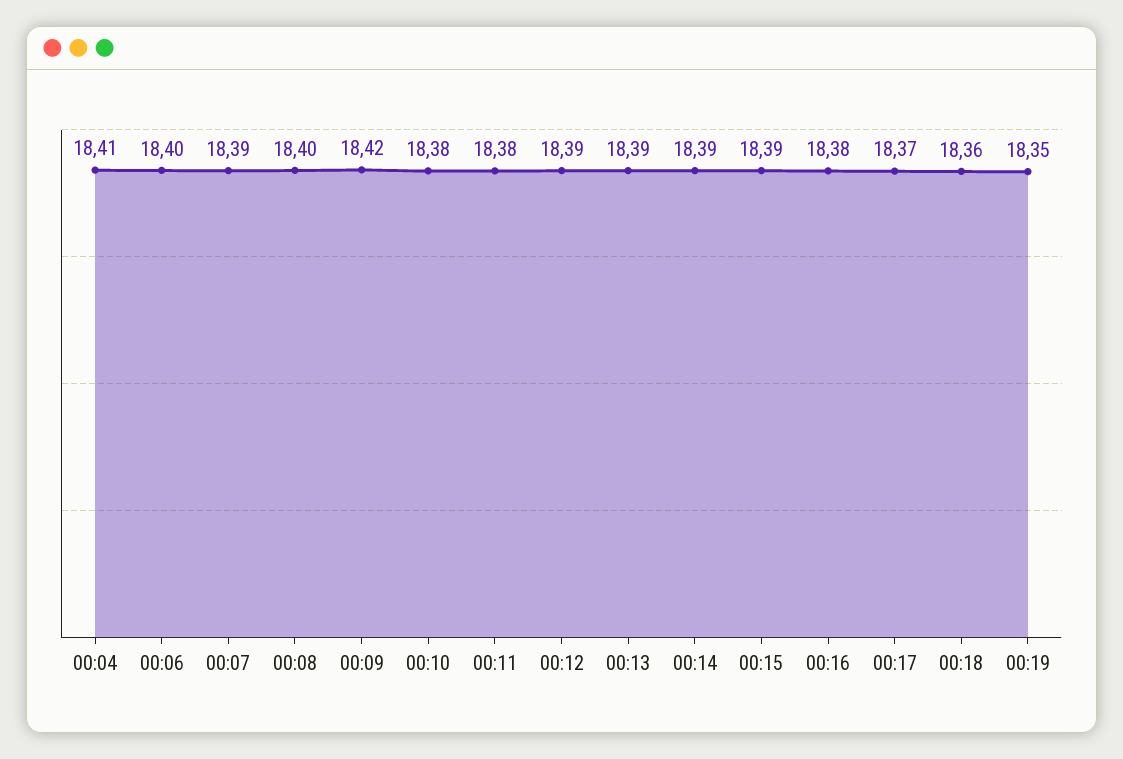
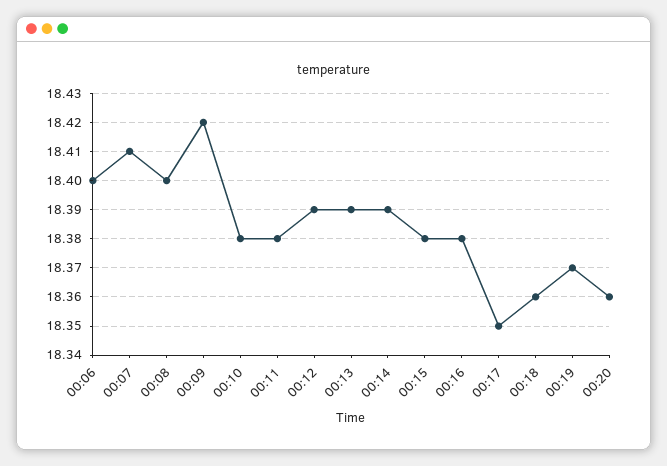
00:04: 18.41 -> none
00:07: 18.39 -> 18.41
00:15: 18.39 -> 18.38
00:17: 18.37 -> 18.35
00:19: 18.35 -> 18.37
00:20: none -> 18.36

